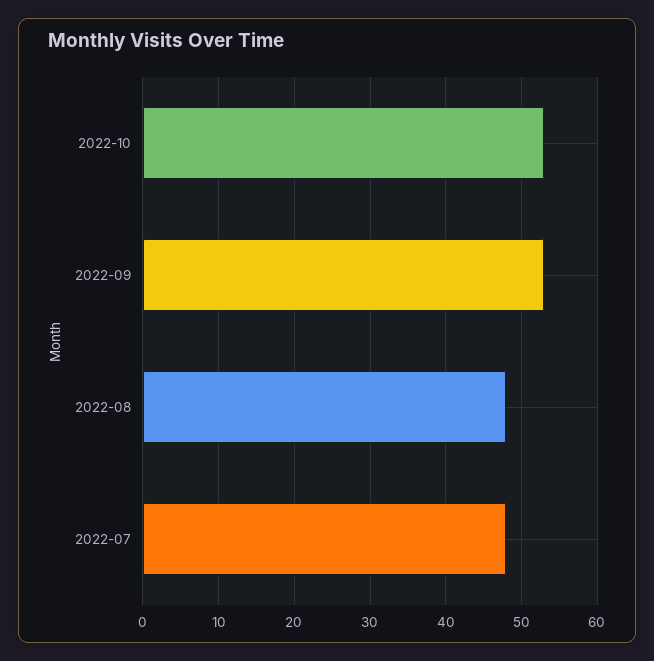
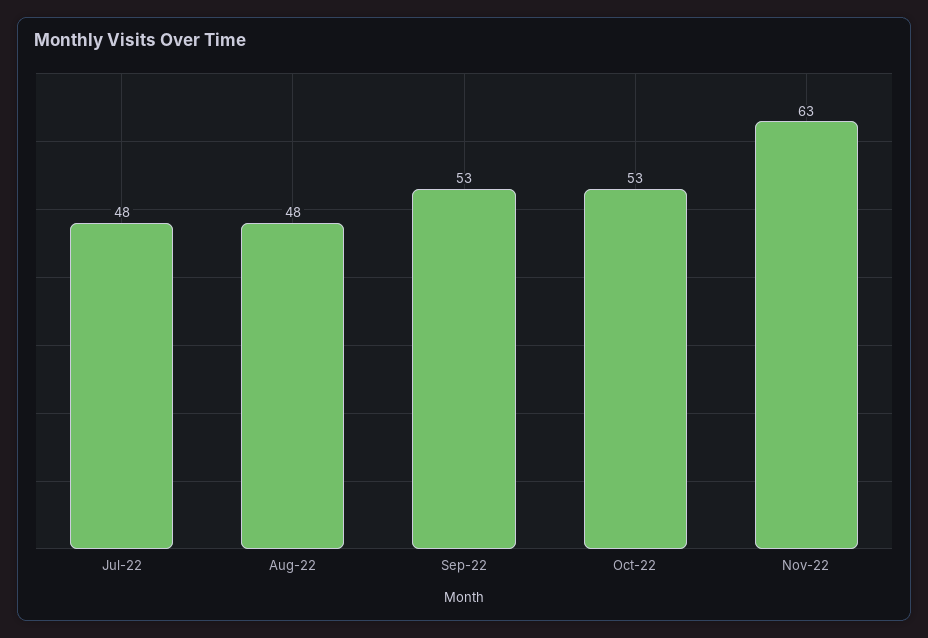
Nov-22: none -> 63

